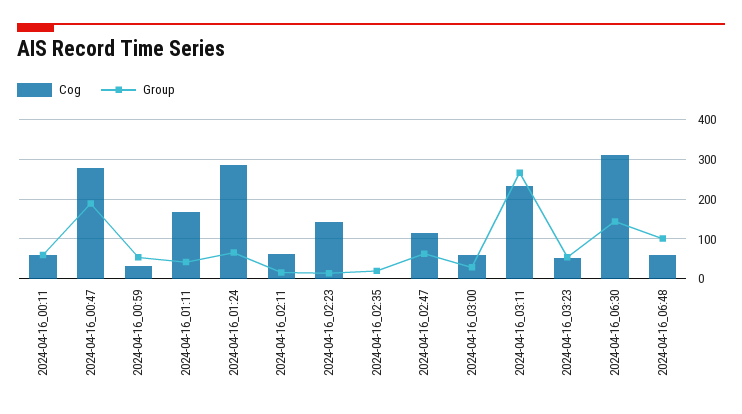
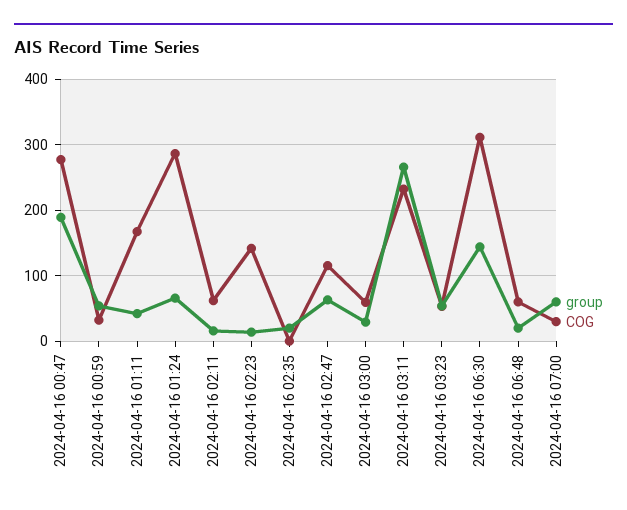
Cog, 2024-04-16_00:11: 60 -> none
Group, 2024-04-16_00:11: 60 -> none
Group, 2024-04-16_06:48: 100 -> 20
Group, 2024-04-16 07:00: none -> 60
Cog, 2024-04-16 07:00: none -> 30

